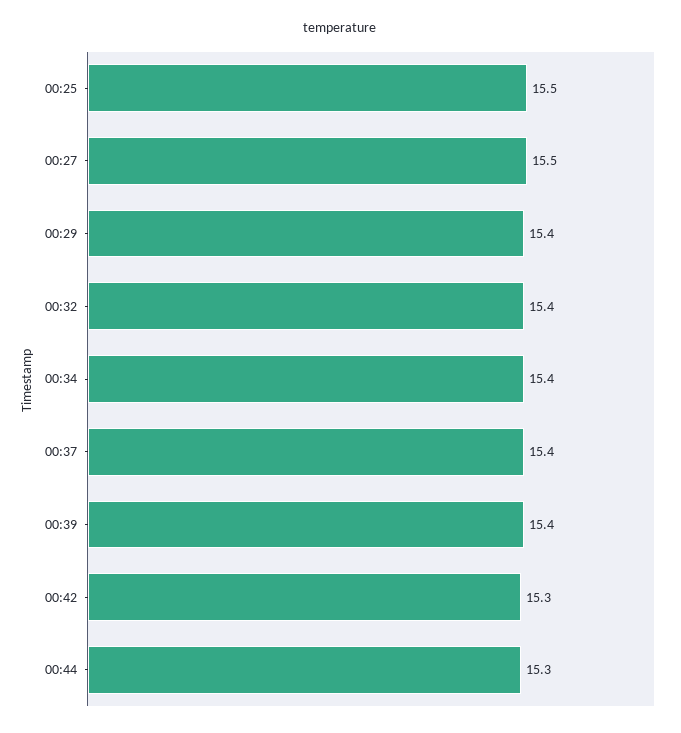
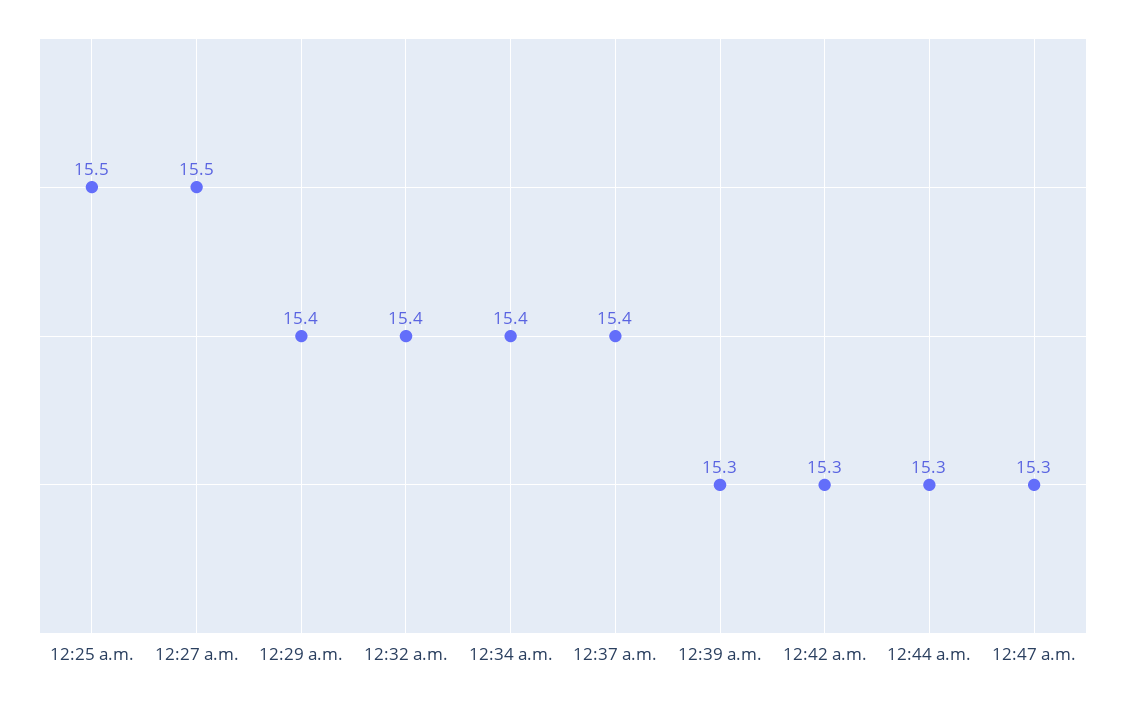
00:39: 15.4 -> 15.3
12:47 a.m.: none -> 15.3

